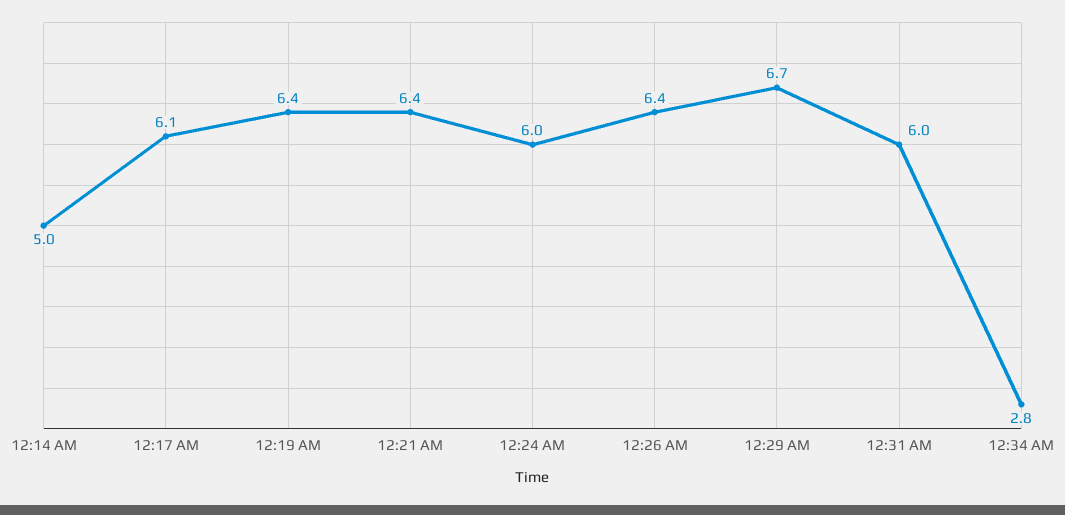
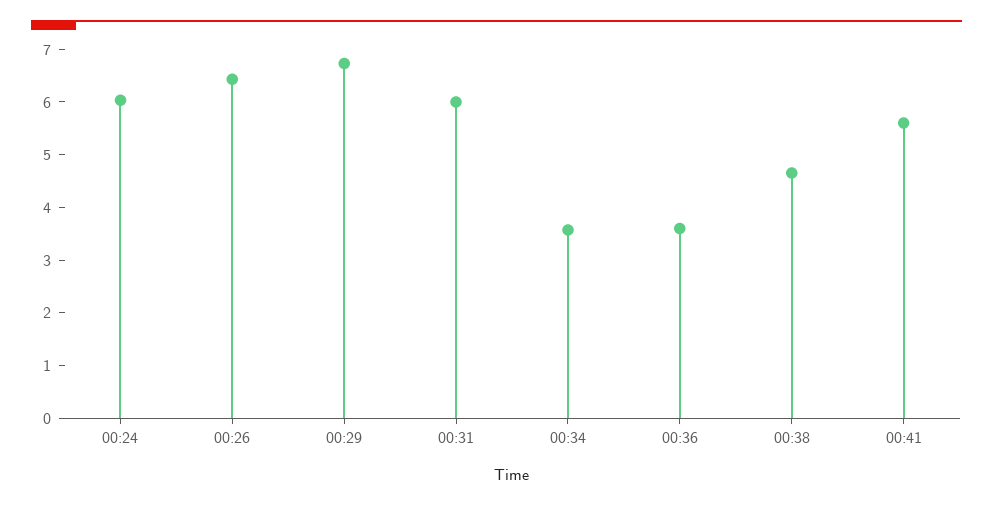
12:14 AM: 5 -> none
12:17 AM: 6.1 -> none
12:19 AM: 6.4 -> none
12:21 AM: 6.4 -> none
12:34 AM: 2.8 -> 3.6
00:36: none -> 3.6
00:38: none -> 4.6
00:41: none -> 5.6

